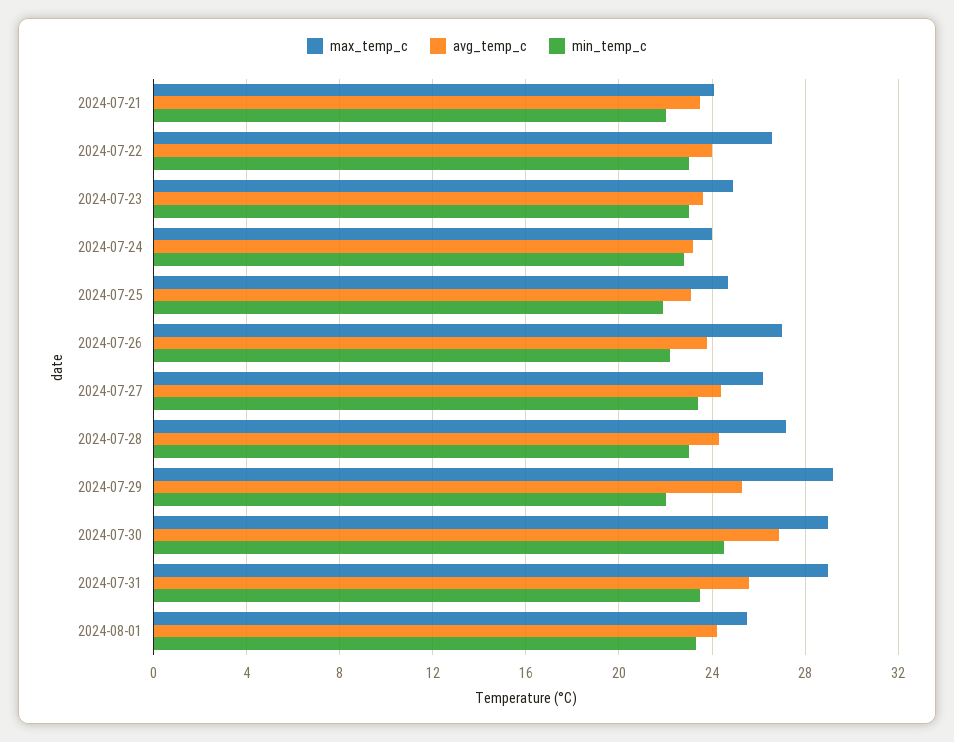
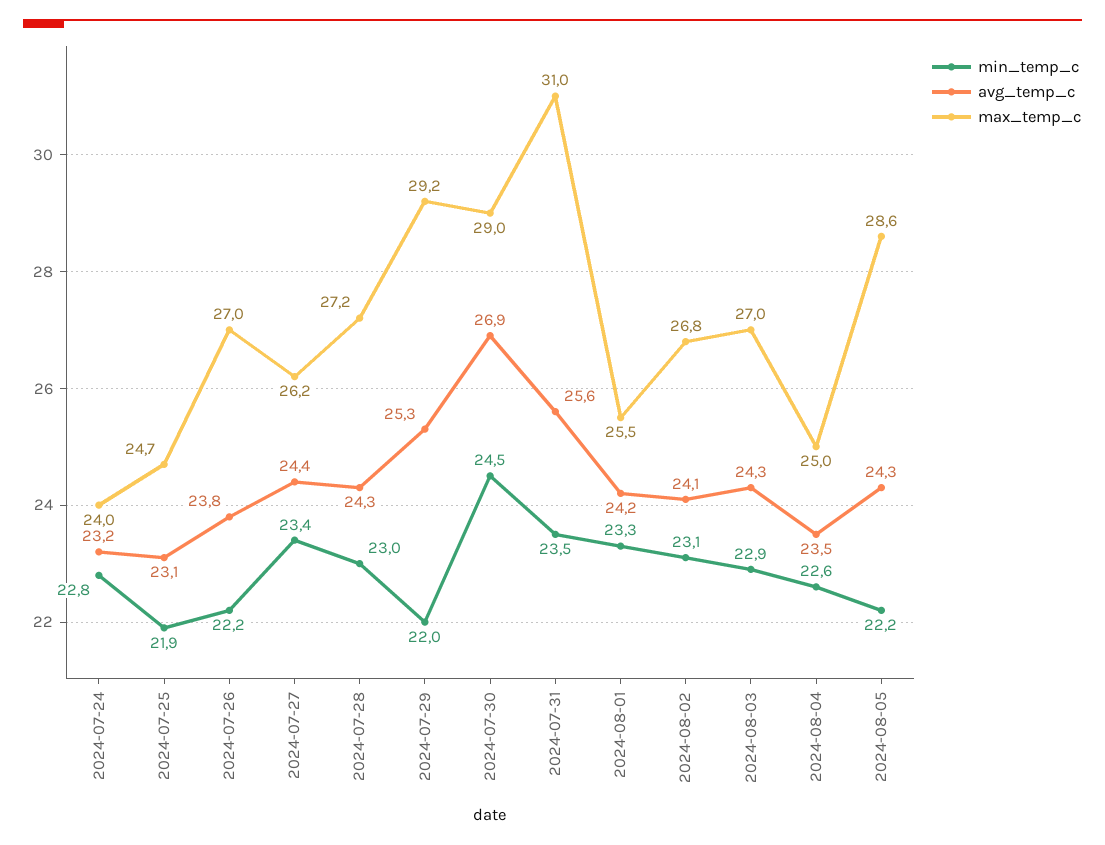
max_temp_c, 2024-07-21: 24 -> none
avg_temp_c, 2024-07-21: 23.5 -> none
min_temp_c, 2024-07-21: 22 -> none
max_temp_c, 2024-07-22: 26.5 -> none
avg_temp_c, 2024-07-22: 24 -> none
min_temp_c, 2024-07-22: 23 -> none
max_temp_c, 2024-07-23: 25 -> none
avg_temp_c, 2024-07-23: 23.5 -> none
min_temp_c, 2024-07-23: 23 -> none
max_temp_c, 2024-07-31: 29 -> 31
min_temp_c, 2024-08-02: none -> 23.1
avg_temp_c, 2024-08-02: none -> 24.1
max_temp_c, 2024-08-02: none -> 26.8
min_temp_c, 2024-08-03: none -> 22.9
avg_temp_c, 2024-08-03: none -> 24.3
max_temp_c, 2024-08-03: none -> 27
min_temp_c, 2024-08-04: none -> 22.6
avg_temp_c, 2024-08-04: none -> 23.5
max_temp_c, 2024-08-04: none -> 25
min_temp_c, 2024-08-05: none -> 22.2
avg_temp_c, 2024-08-05: none -> 24.3
max_temp_c, 2024-08-05: none -> 28.6

